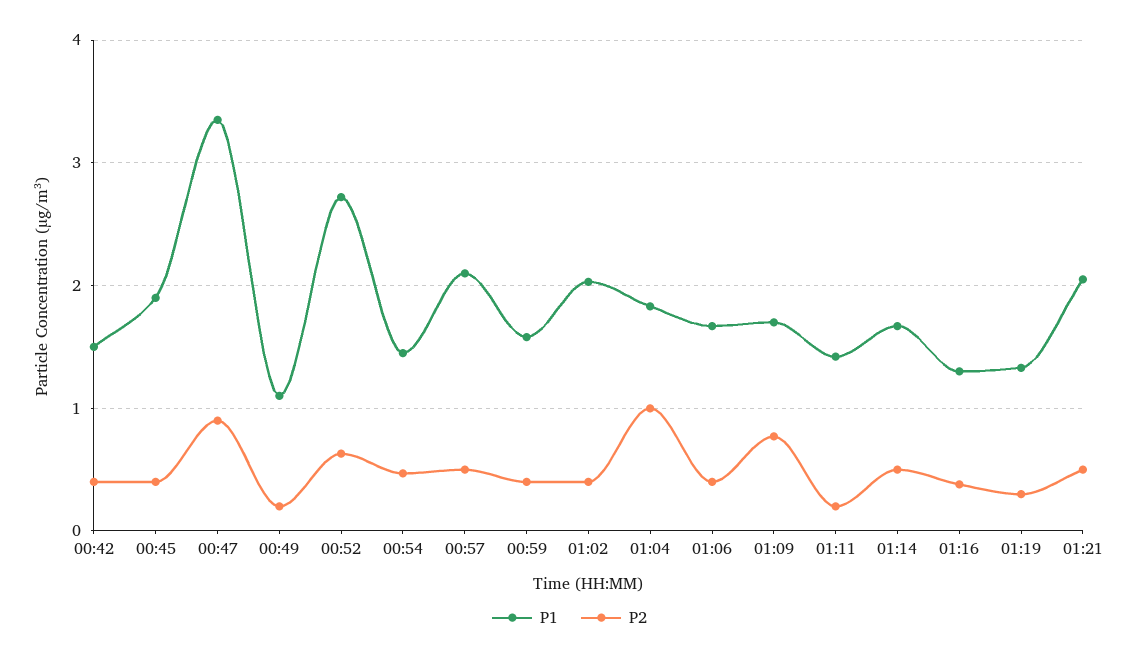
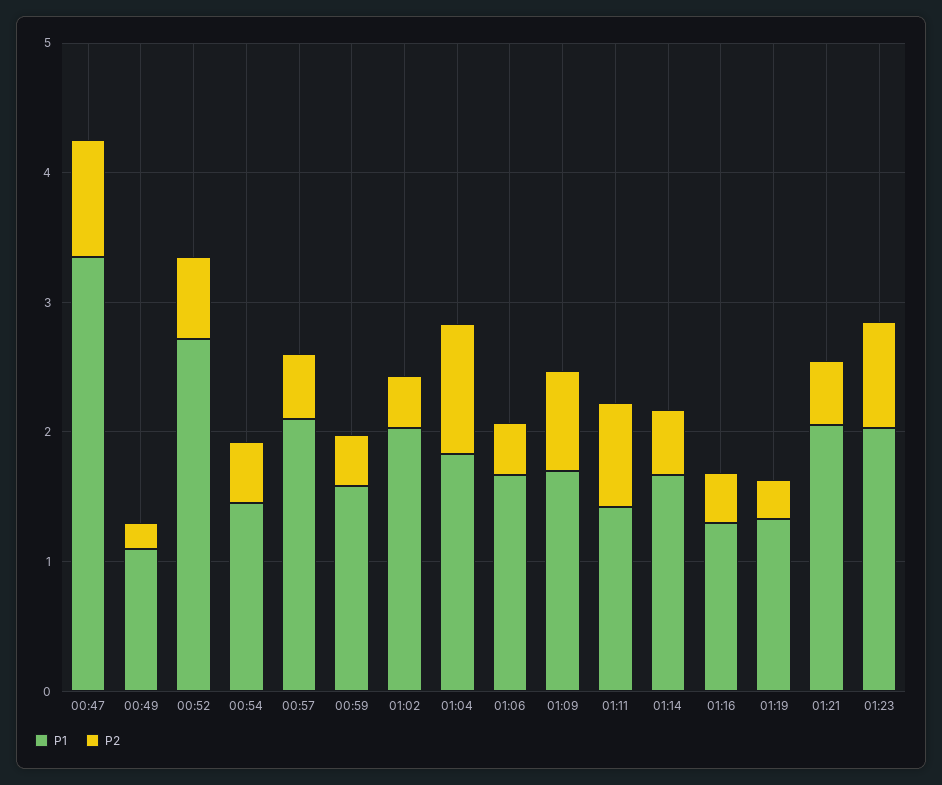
P1, 00:42: 1.5 -> none
P2, 00:42: 0.4 -> none
P1, 00:45: 1.9 -> none
P2, 00:45: 0.4 -> none
P2, 01:11: 0.2 -> 0.8
P1, 01:23: none -> 2
P2, 01:23: none -> 0.8

